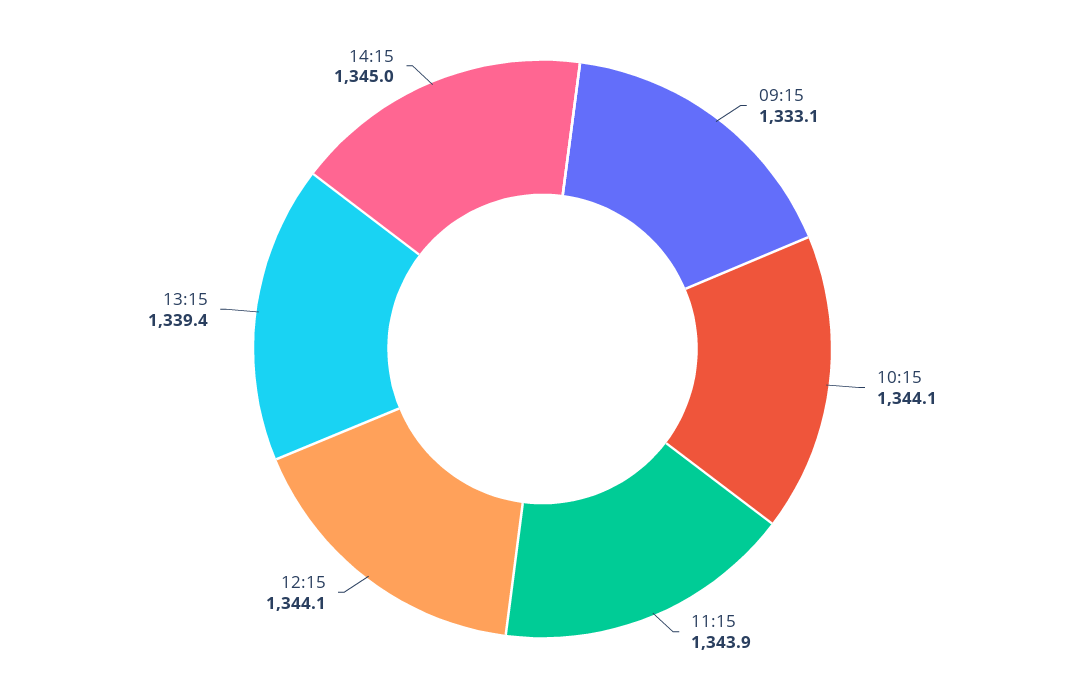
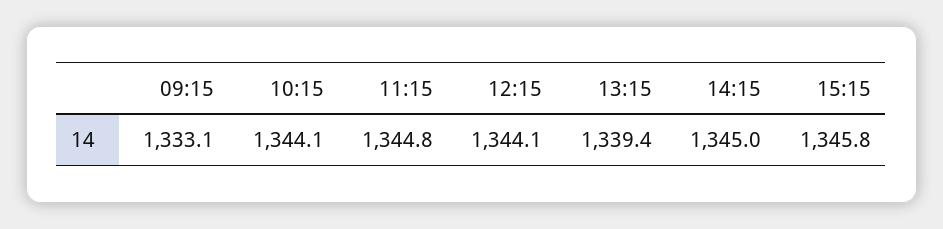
11:15: 1343.9 -> 1344.8
15:15: none -> 1345.8

